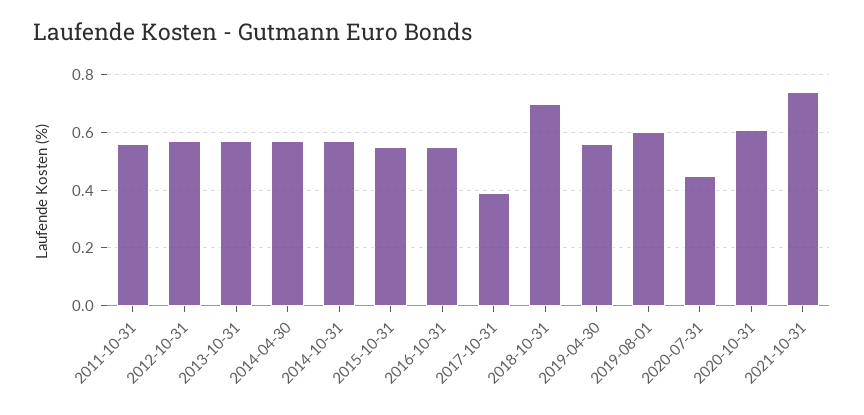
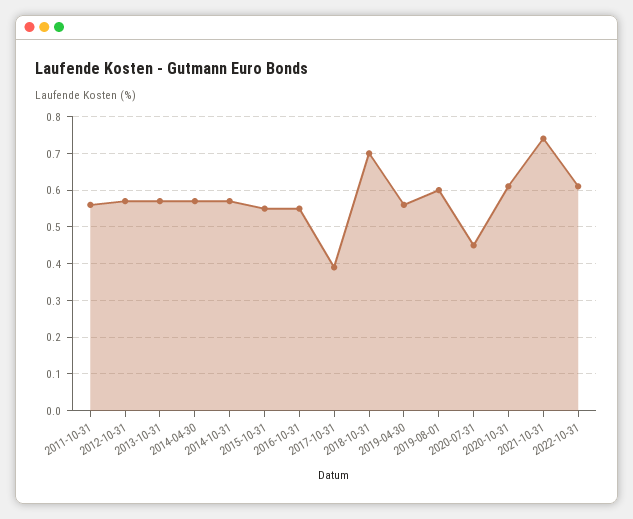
2022-10-31: none -> 0.6

